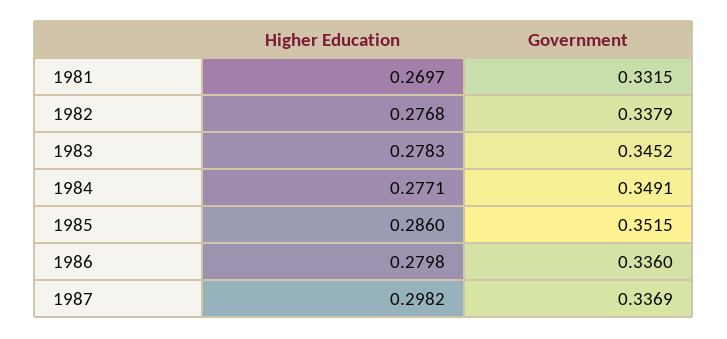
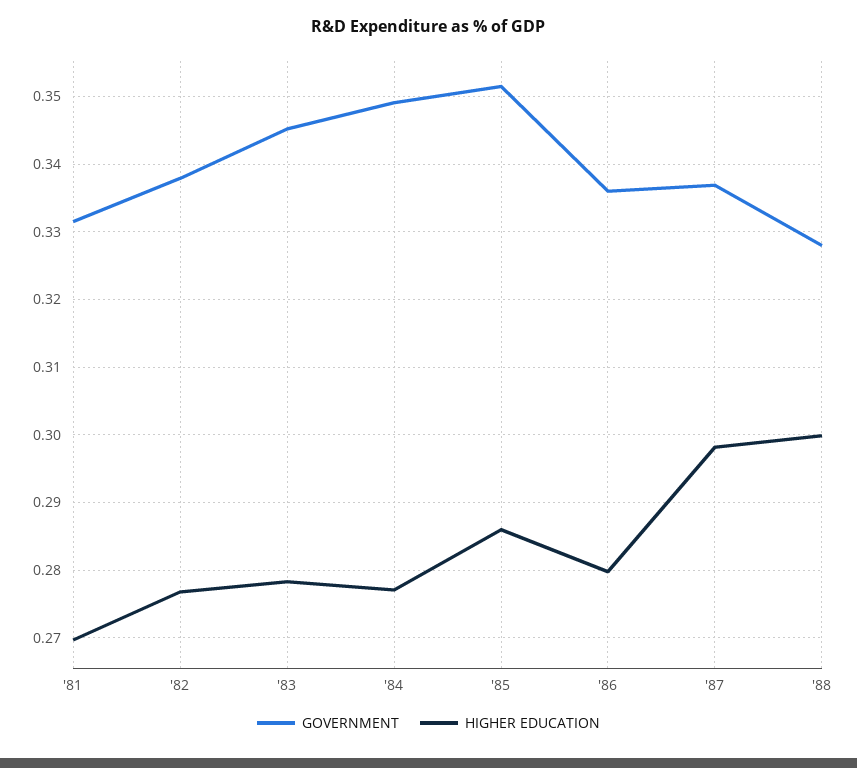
Government, '88: none -> 0.328
Higher Education, '88: none -> 0.3

